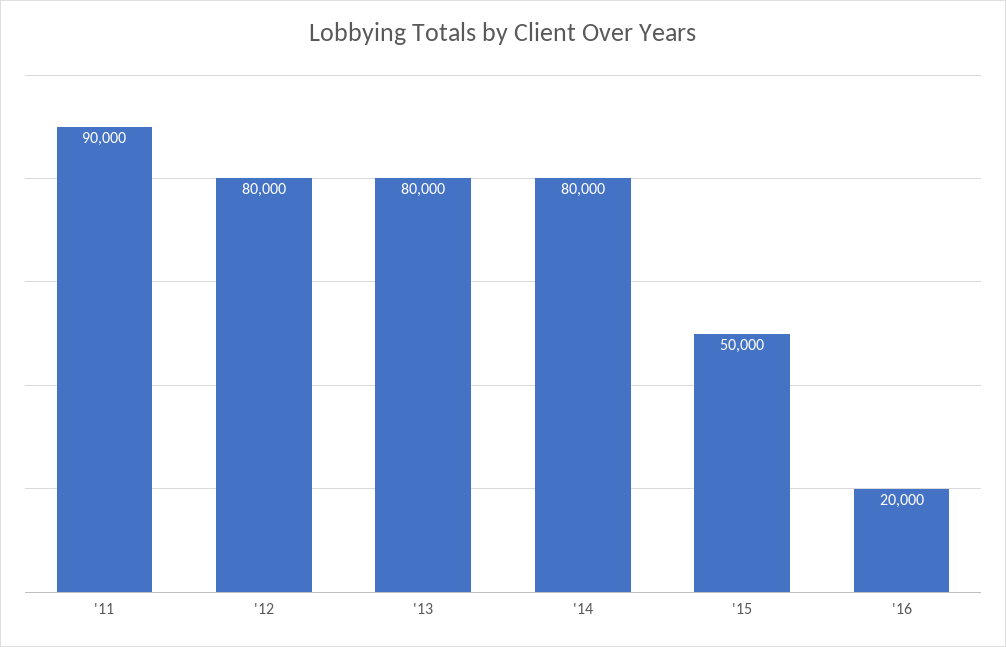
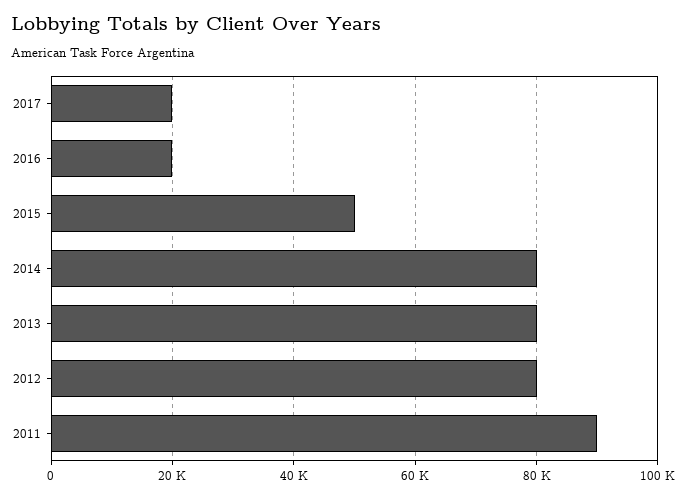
2017: none -> 20000

